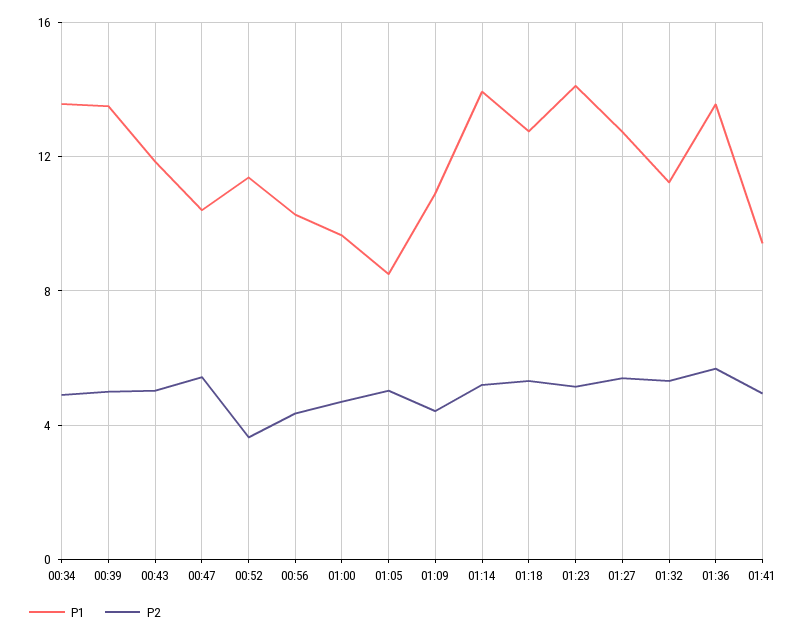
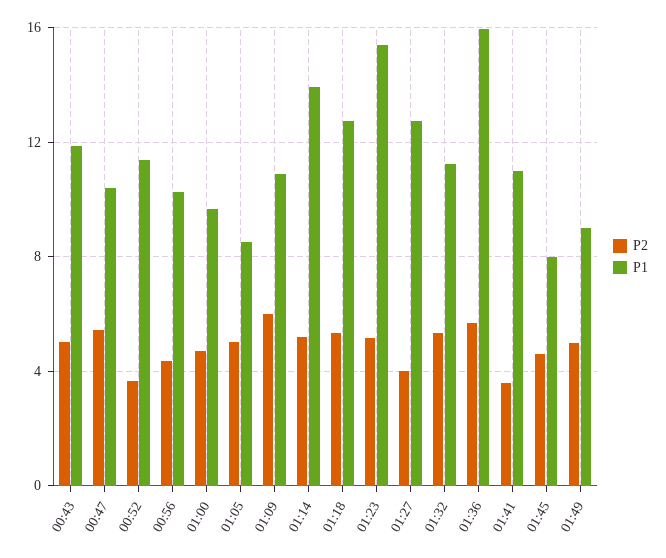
P1, 00:34: 13.5 -> none
P2, 00:34: 5 -> none
P1, 00:39: 13.5 -> none
P2, 00:39: 5 -> none
P2, 01:09: 4.5 -> 6
P1, 01:23: 14 -> 15.5
P2, 01:27: 5.5 -> 4
P1, 01:36: 13.5 -> 16
P1, 01:41: 9.5 -> 11
P2, 01:41: 5 -> 3.5
P2, 01:45: none -> 4.5
P1, 01:45: none -> 8
P2, 01:49: none -> 5
P1, 01:49: none -> 9

